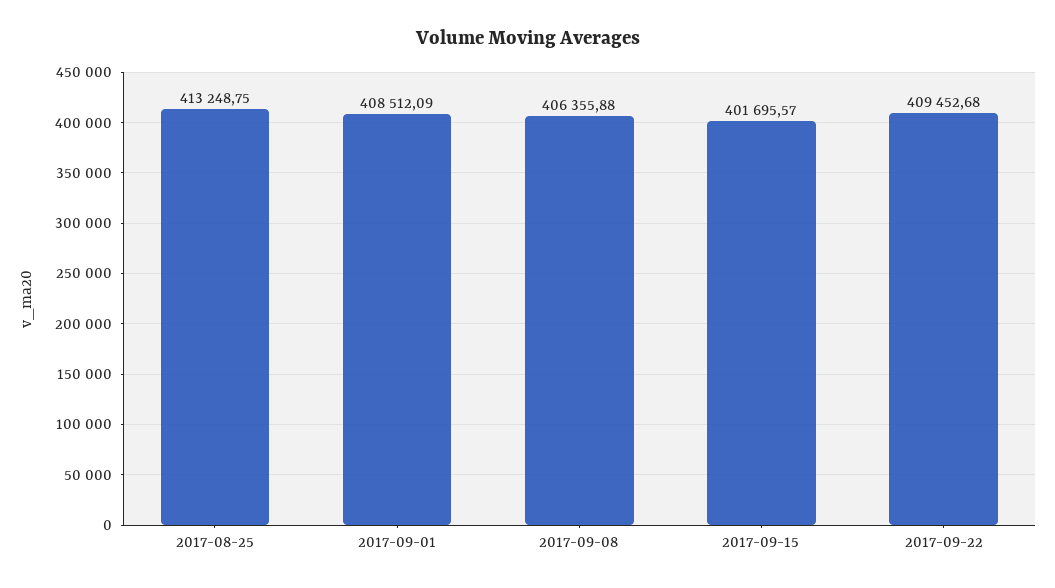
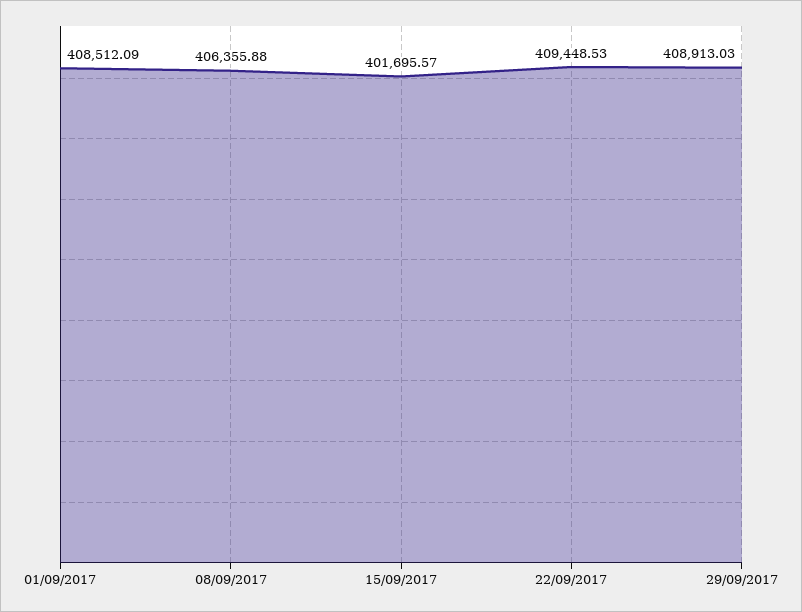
2017-08-25: 413248.75 -> none
2017-09-22: 409452.68 -> 409448.53
29/09/2017: none -> 408913.03

